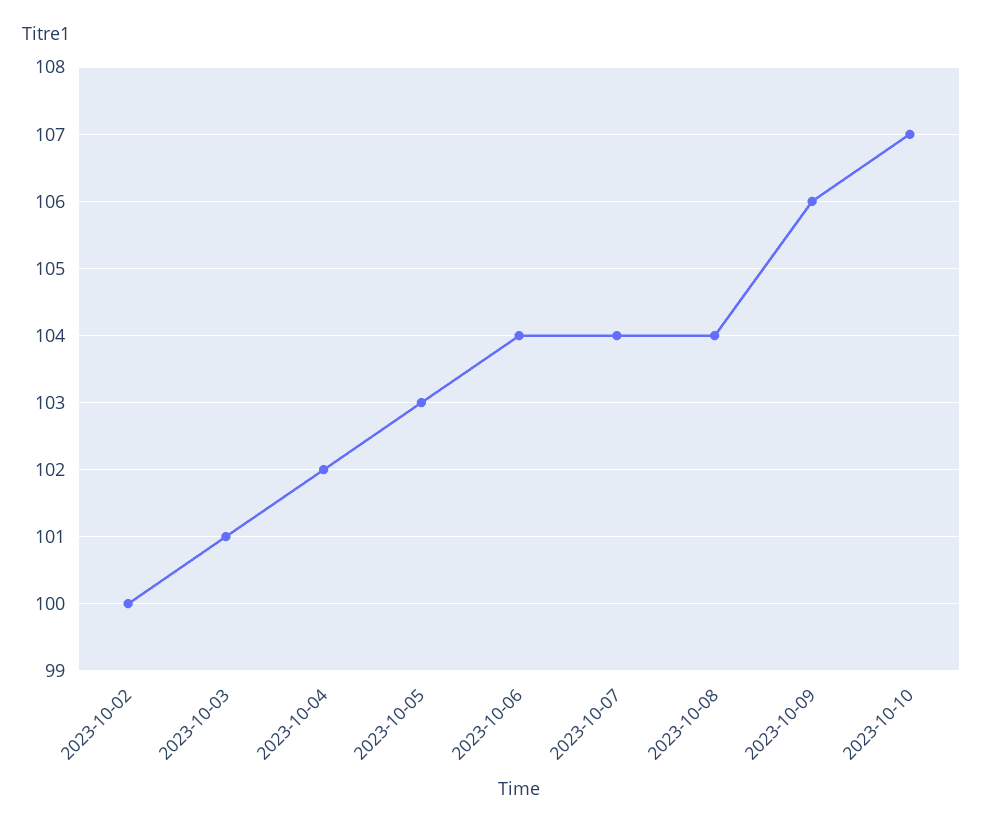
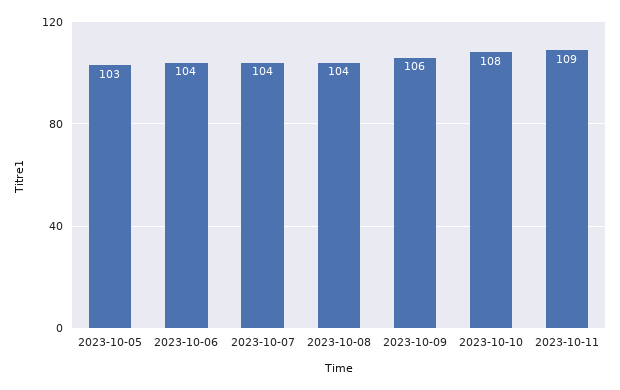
2023-10-02: 100 -> none
2023-10-03: 101 -> none
2023-10-04: 102 -> none
2023-10-10: 107 -> 108
2023-10-11: none -> 109

